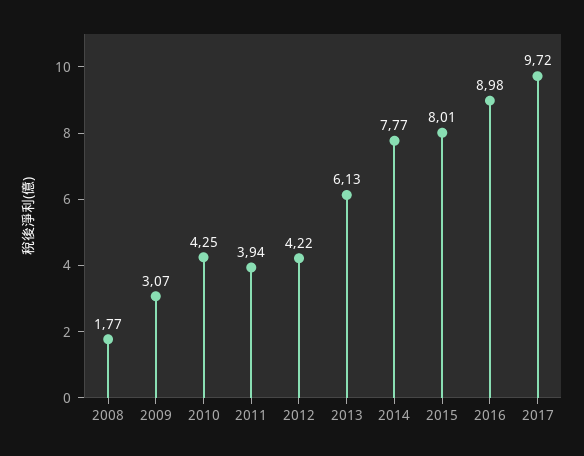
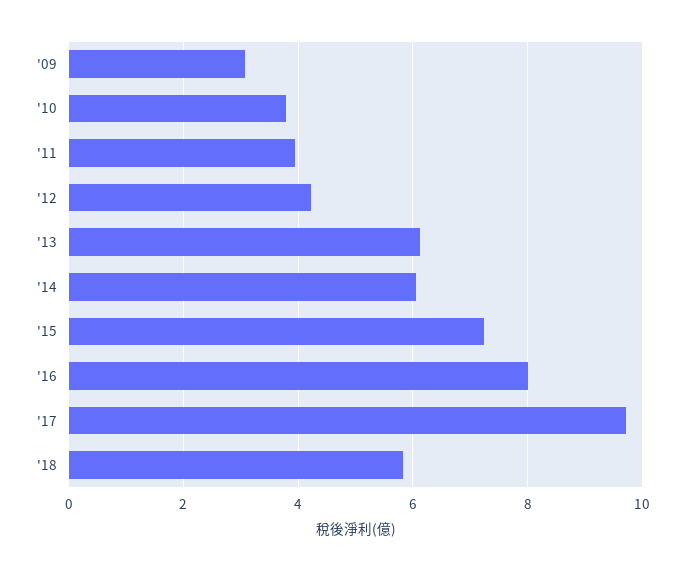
2008: 1.77 -> none
2010: 4.25 -> 3.8
2014: 7.77 -> 6
2015: 8.01 -> 7.2
2016: 8.98 -> 8
'18: none -> 5.8

